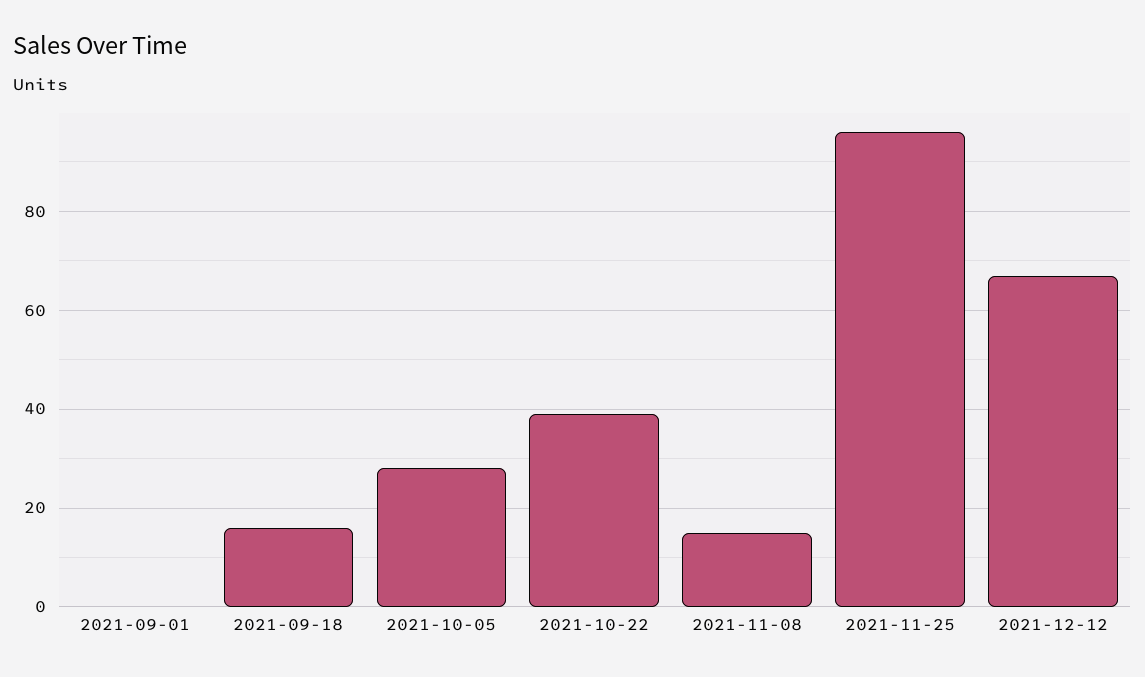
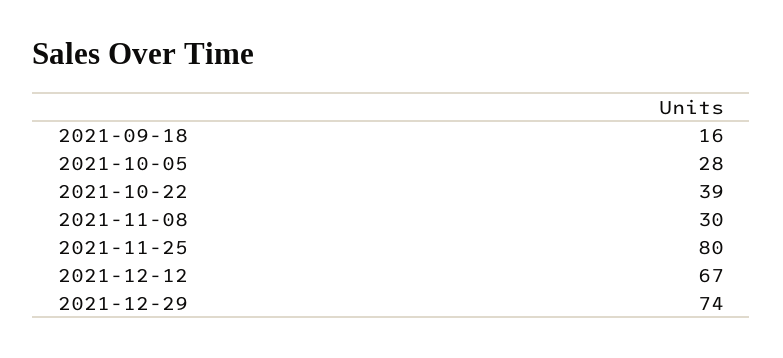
2021-09-01: 0 -> none
2021-11-08: 15 -> 30
2021-11-25: 95 -> 80
2021-12-29: none -> 74

